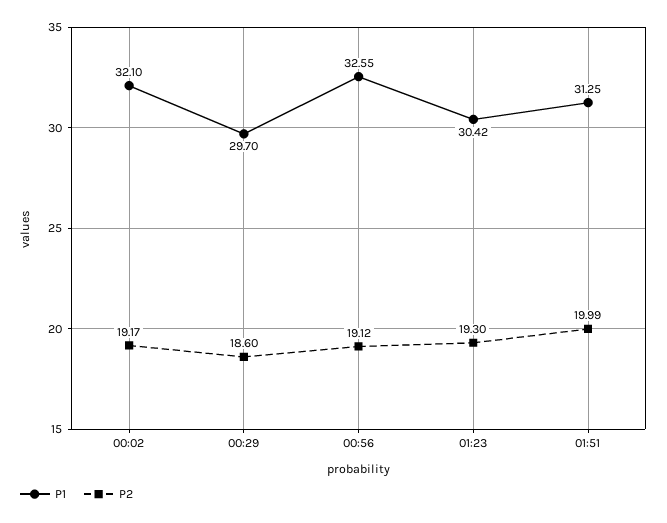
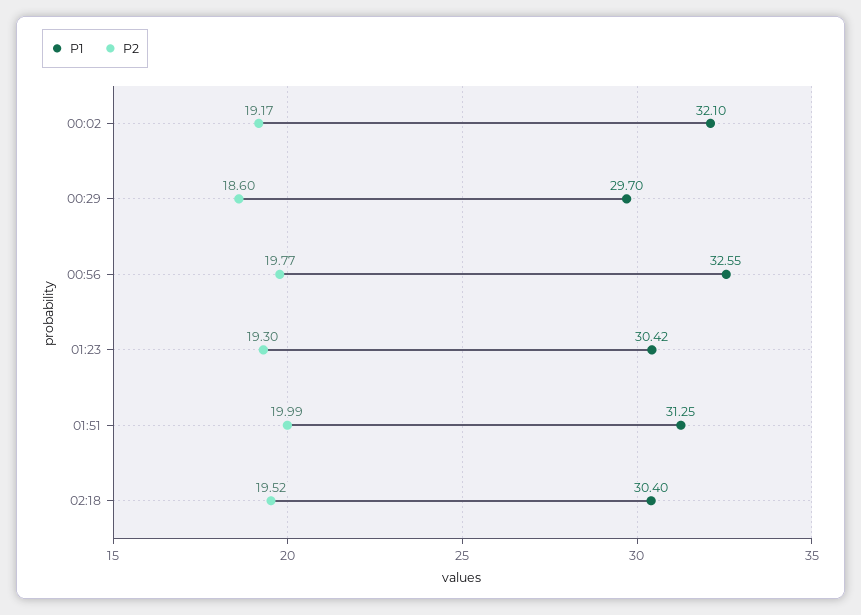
P2, 00:56: 19.12 -> 19.77
P1, 02:18: none -> 30.4
P2, 02:18: none -> 19.52

